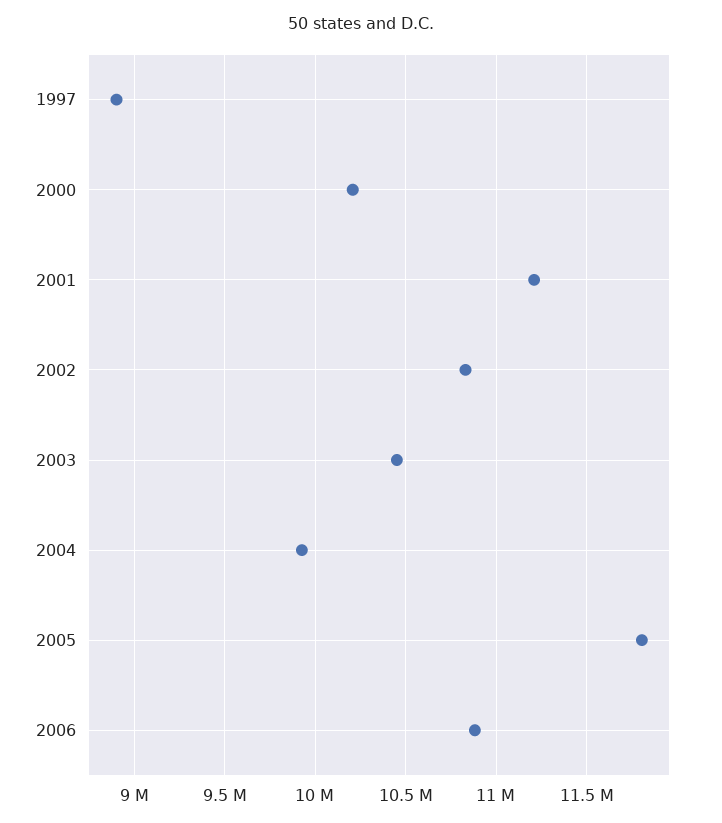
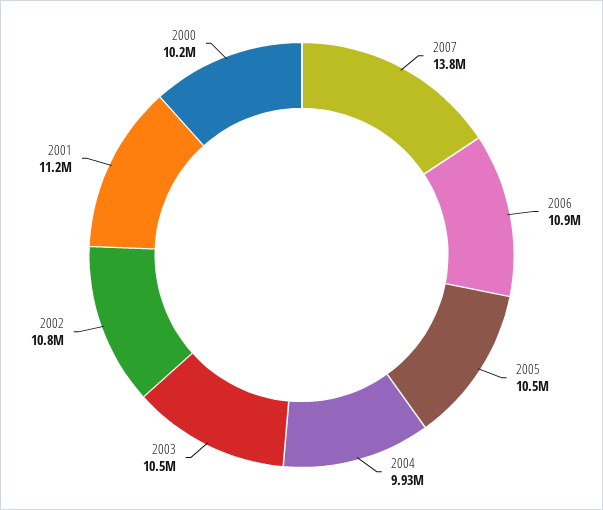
1997: 8900000 -> none
2005: 11800000 -> 10500000
2007: none -> 13800000

